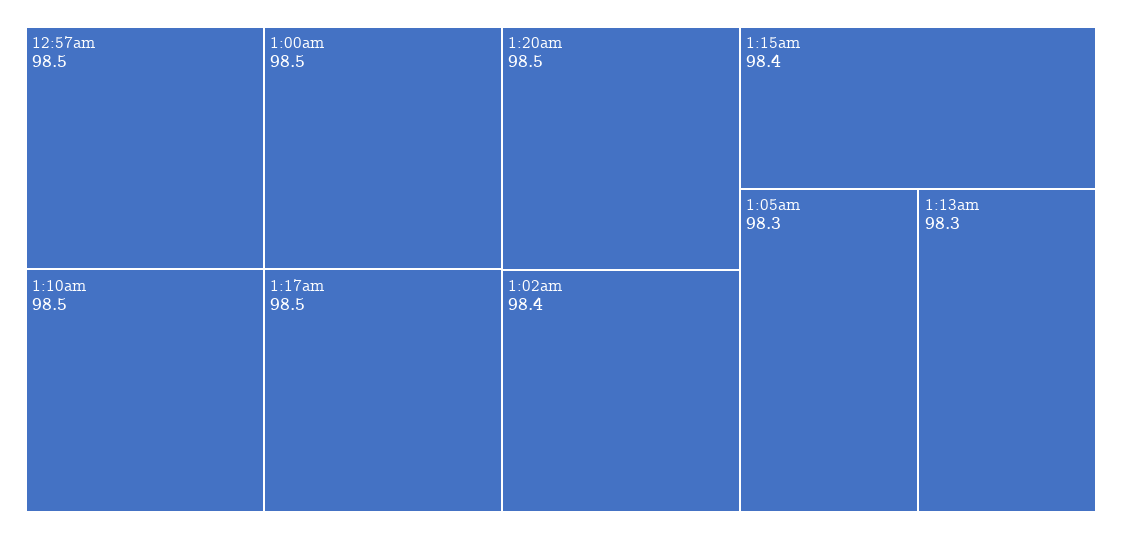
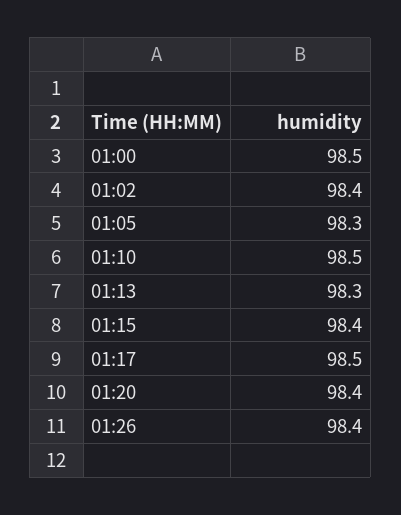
12:57am: 98.5 -> none
1:20am: 98.5 -> 98.4
01:26: none -> 98.4

